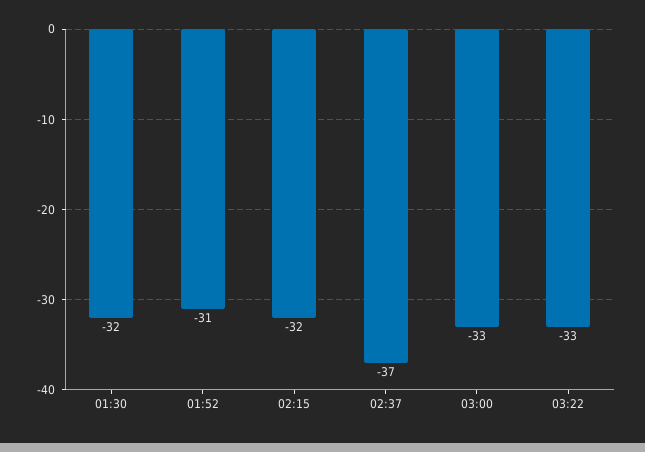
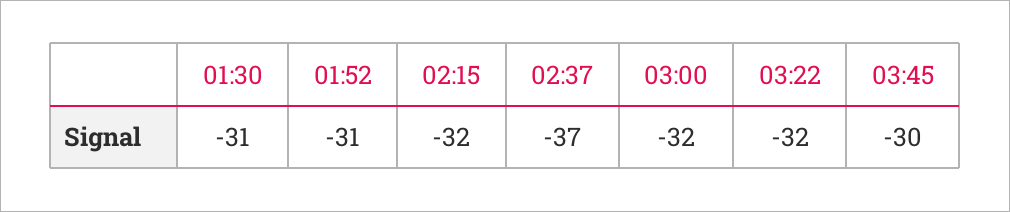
01:30: -32 -> -31
03:00: -33 -> -32
03:22: -33 -> -32
03:45: none -> -30

